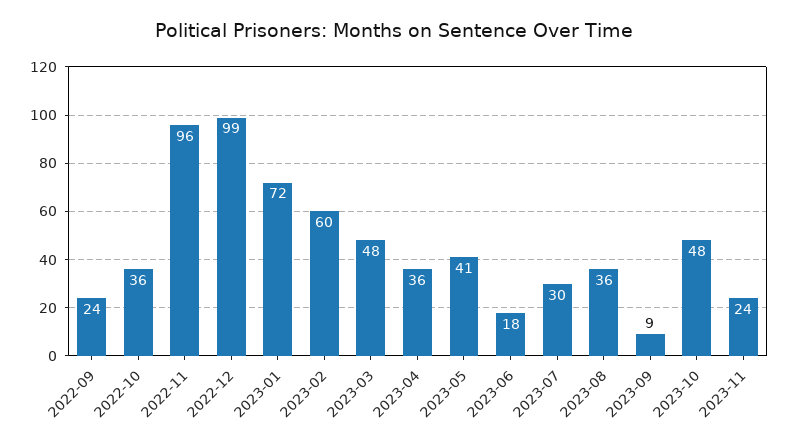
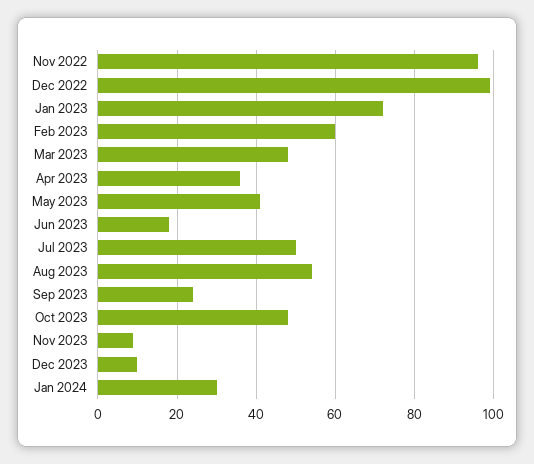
2022-09: 24 -> none
2022-10: 36 -> none
2023-07: 30 -> 50
2023-08: 36 -> 55
2023-09: 9 -> 25
2023-11: 24 -> 10
Dec 2023: none -> 10
Jan 2024: none -> 30

